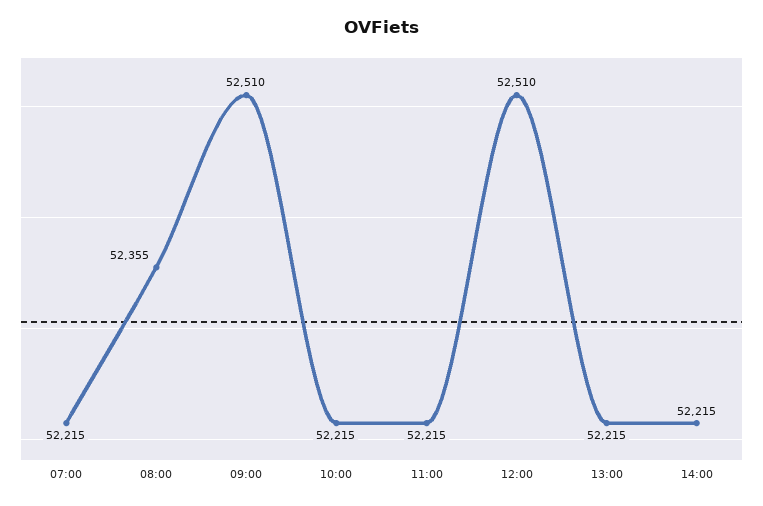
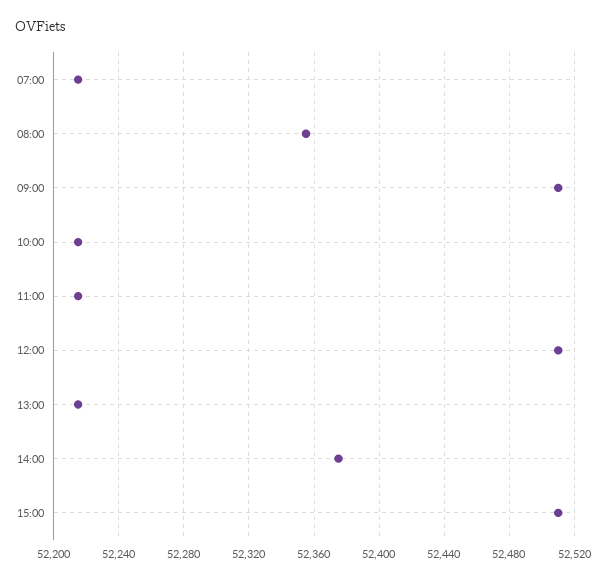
14:00: 52215 -> 52375
15:00: none -> 52510

